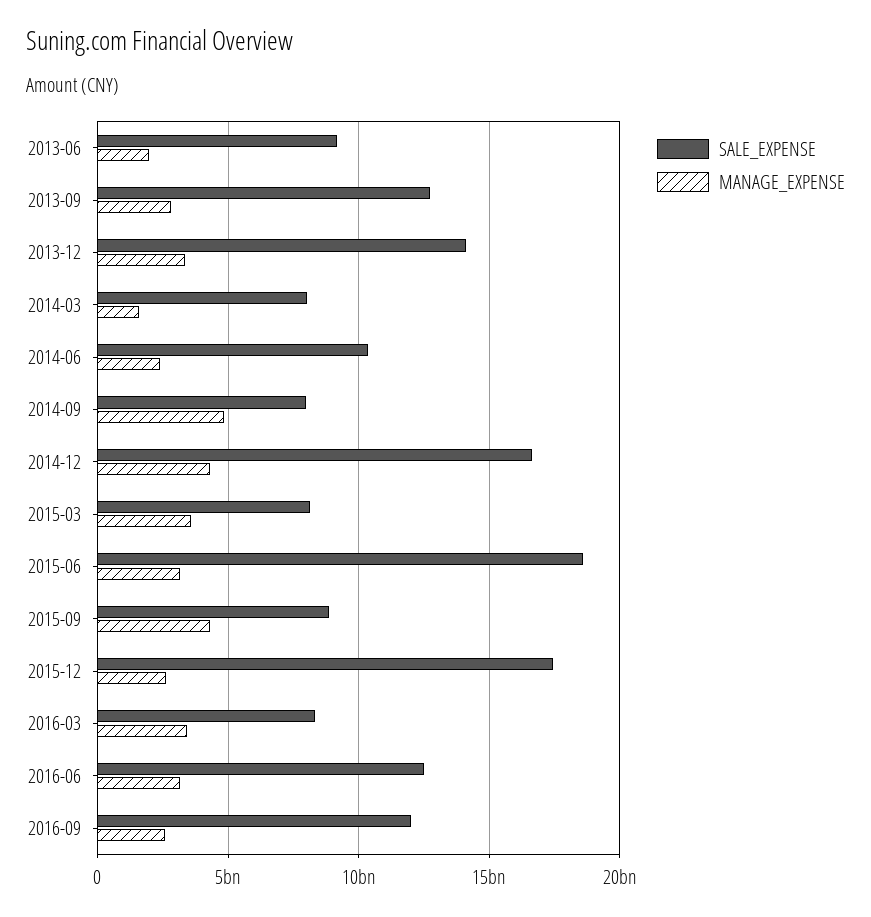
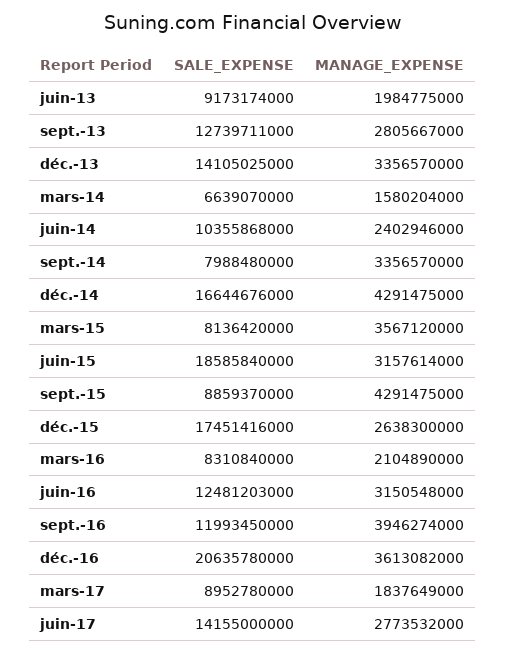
SALE_EXPENSE, 2014-03: 8000000000 -> 6639070000
MANAGE_EXPENSE, 2014-09: 5000000000 -> 3356570000
MANAGE_EXPENSE, 2016-03: 3500000000 -> 2104890000
MANAGE_EXPENSE, 2016-09: 2500000000 -> 3946274000
SALE_EXPENSE, déc.-16: none -> 20635780000
MANAGE_EXPENSE, déc.-16: none -> 3613082000
SALE_EXPENSE, mars-17: none -> 8952780000
MANAGE_EXPENSE, mars-17: none -> 1837649000
SALE_EXPENSE, juin-17: none -> 14155000000
MANAGE_EXPENSE, juin-17: none -> 2773532000

